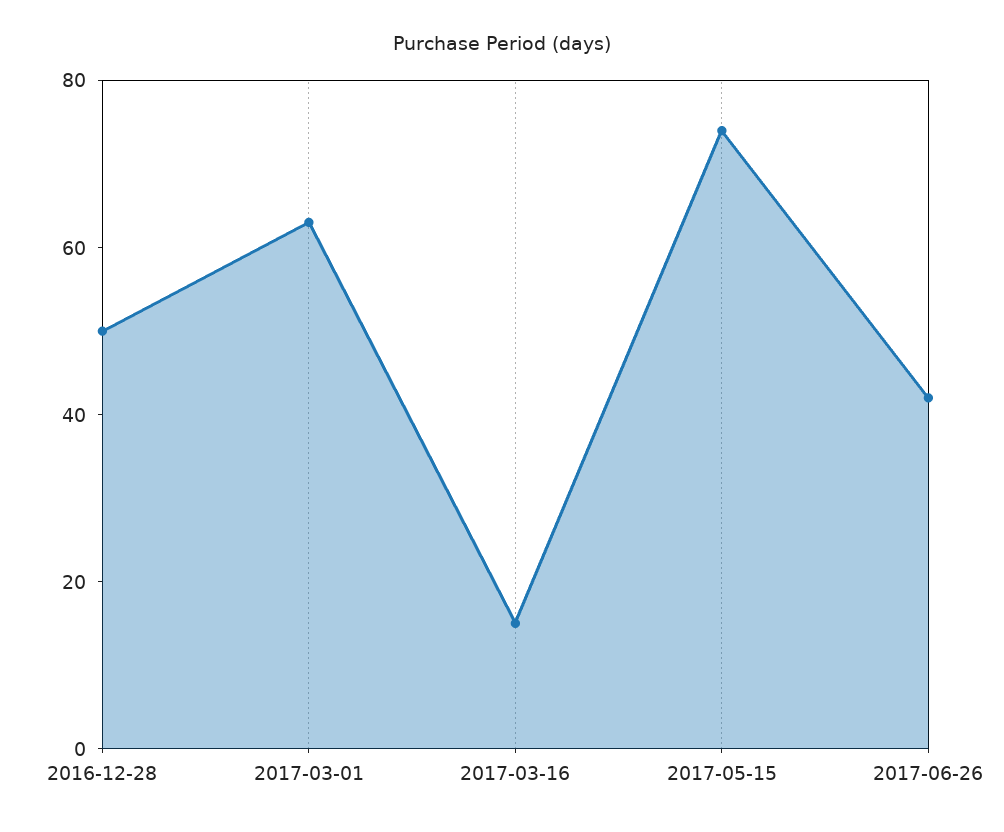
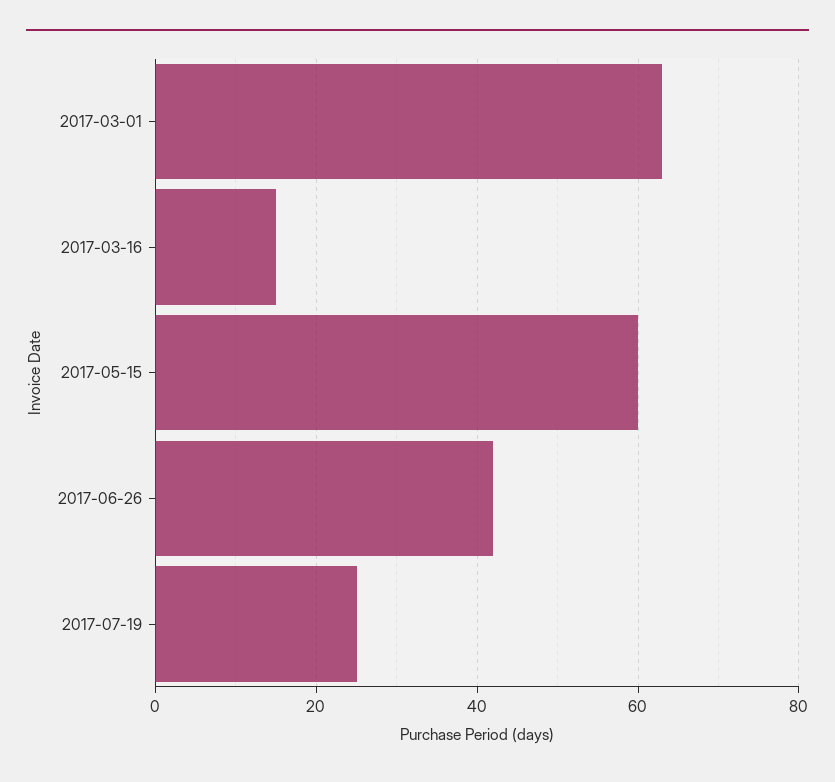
2016-12-28: 50 -> none
2017-05-15: 75 -> 60
2017-07-19: none -> 25

